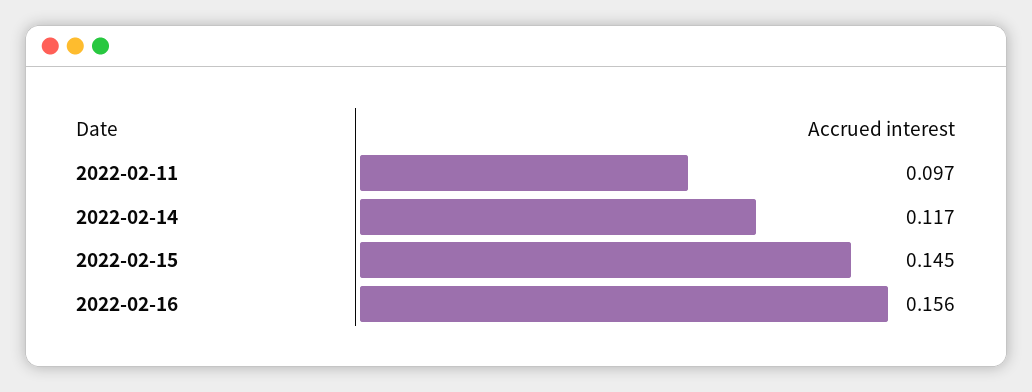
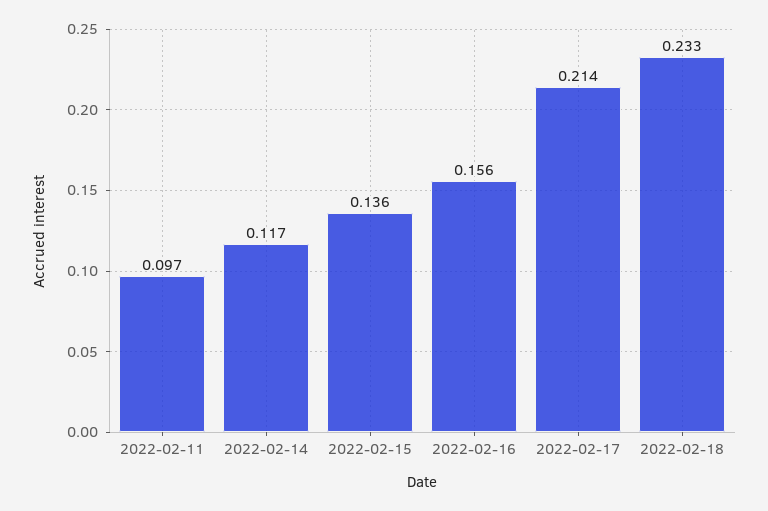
2022-02-15: 0.145 -> 0.136
2022-02-17: none -> 0.214
2022-02-18: none -> 0.233

